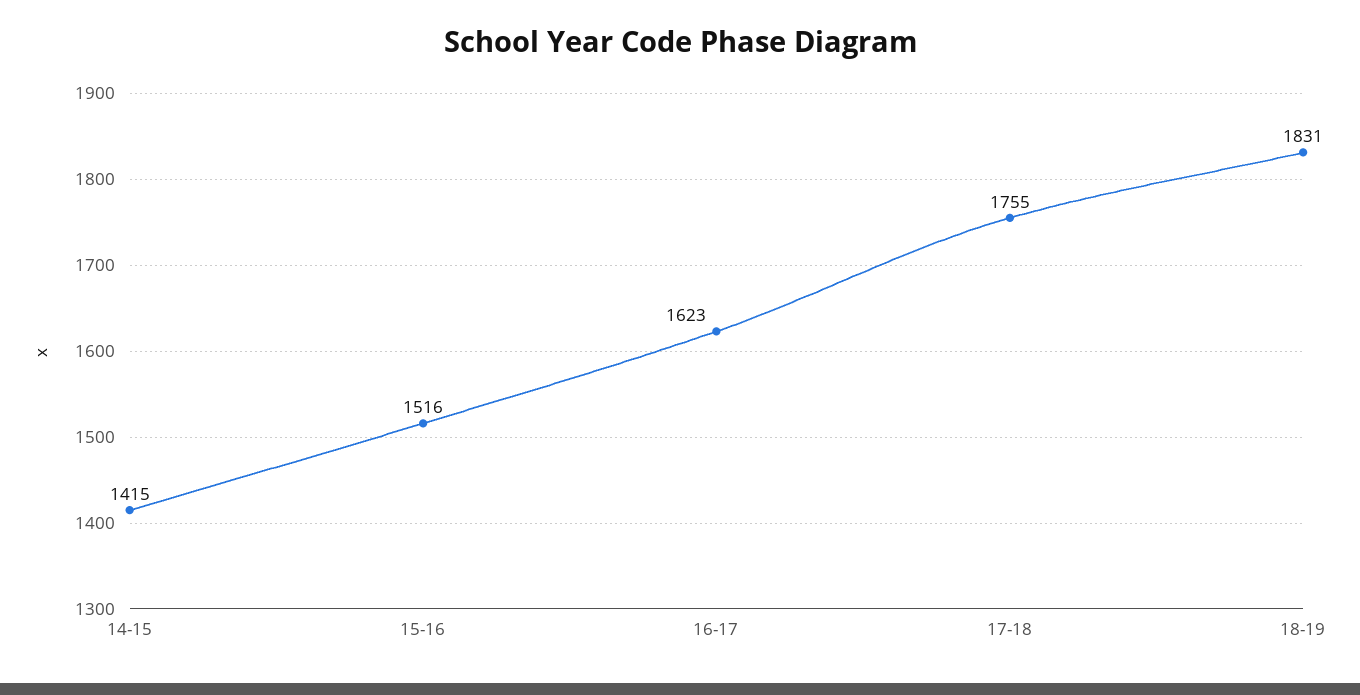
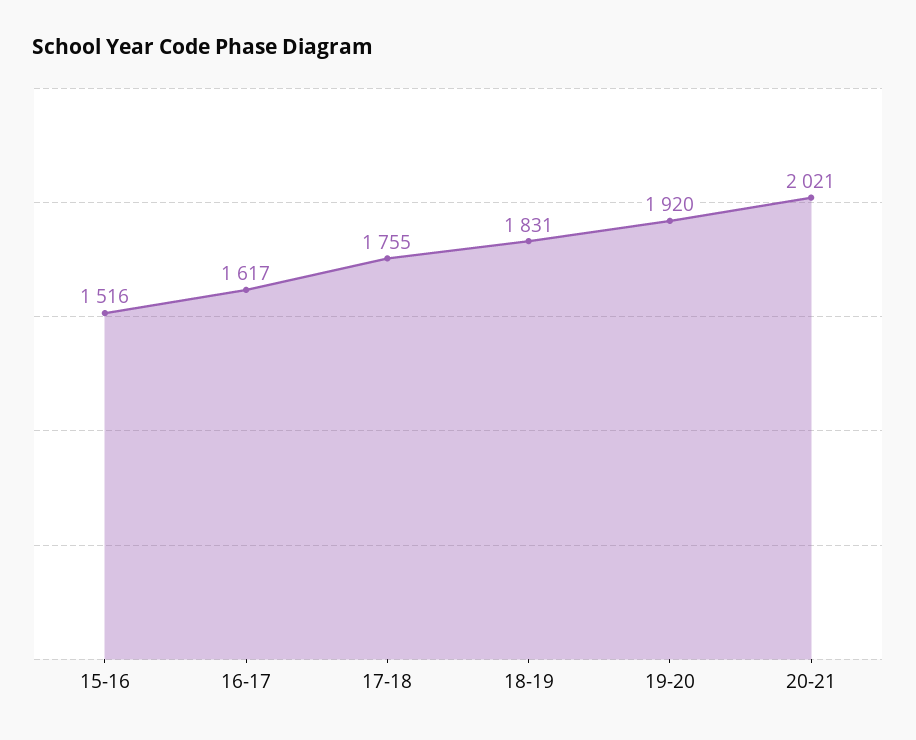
14-15: 1415 -> none
16-17: 1623 -> 1617
19-20: none -> 1920
20-21: none -> 2021

